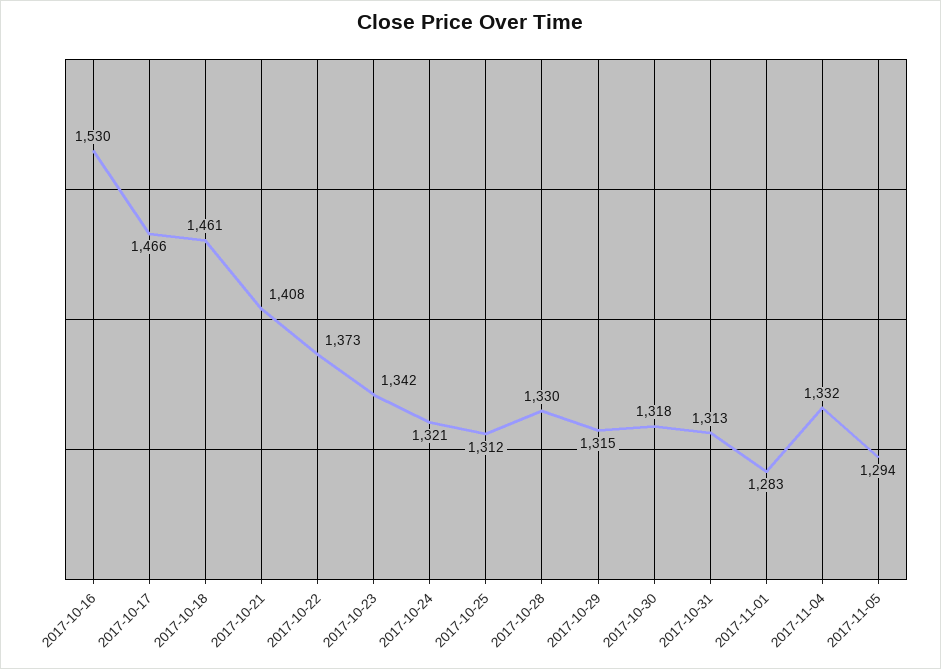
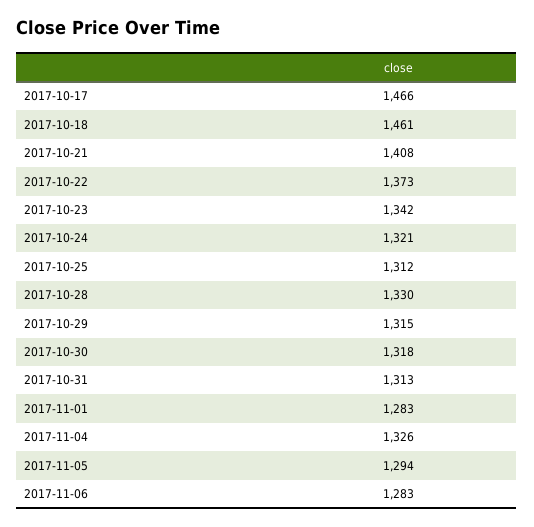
2017-10-16: 1530 -> none
2017-11-04: 1332 -> 1326
2017-11-06: none -> 1283

